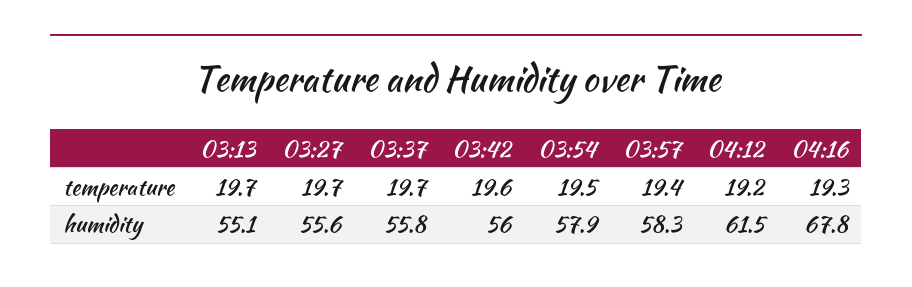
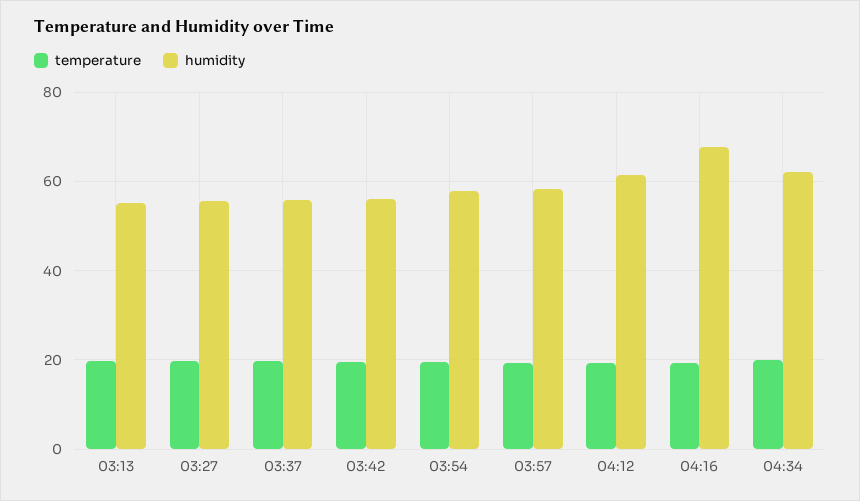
temperature, 04:34: none -> 20
humidity, 04:34: none -> 62

